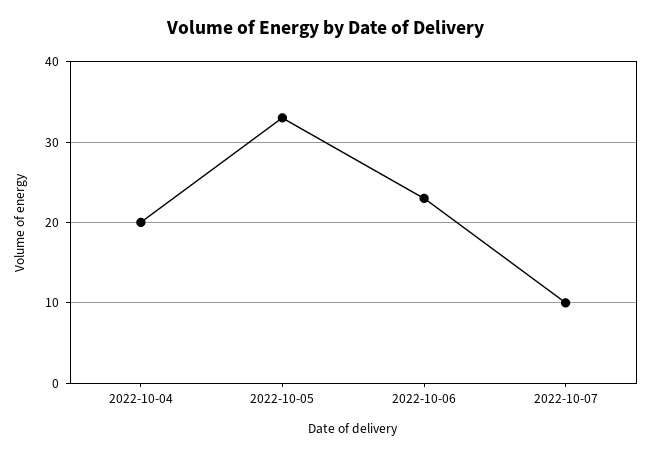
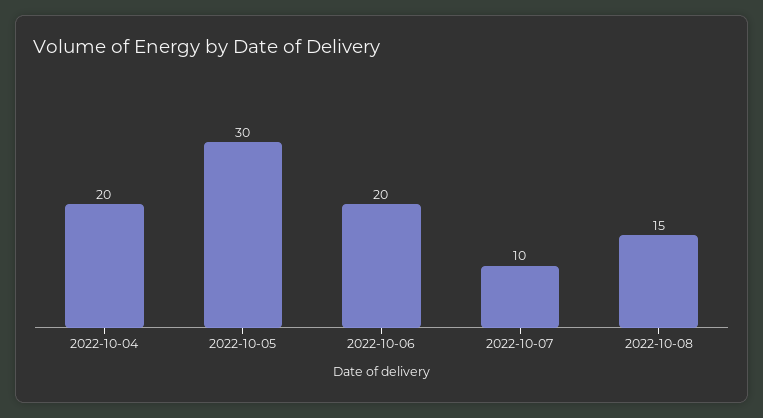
2022-10-05: 33 -> 30
2022-10-06: 23 -> 20
2022-10-08: none -> 15

